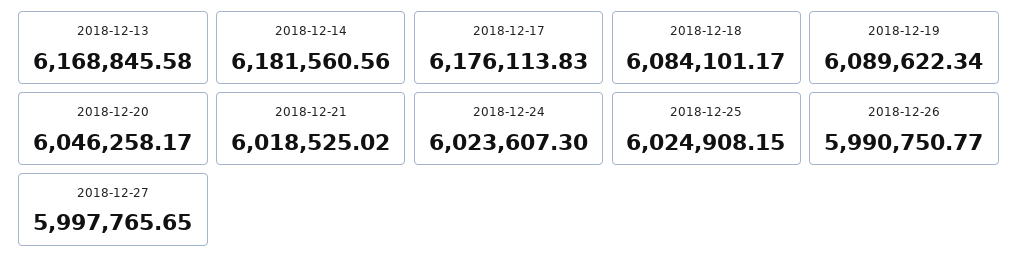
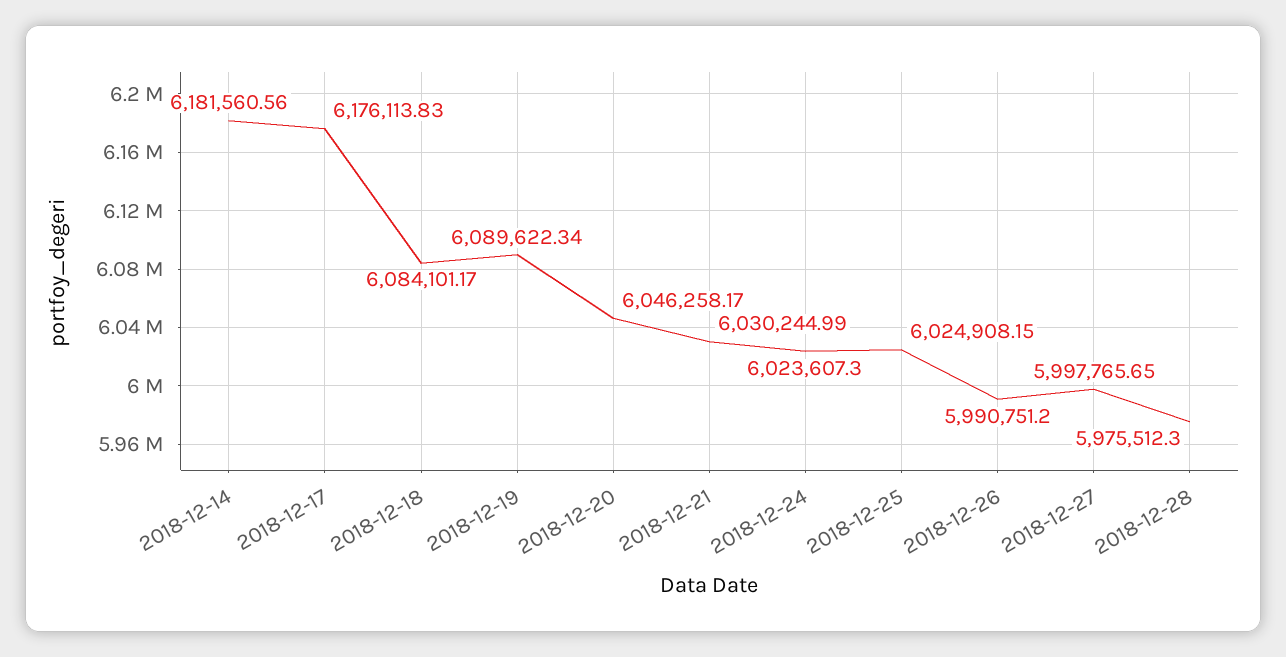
2018-12-13: 6168845.58 -> none
2018-12-21: 6018525.02 -> 6030244.99
2018-12-26: 5990750.77 -> 5990751.2
2018-12-28: none -> 5975512.3

